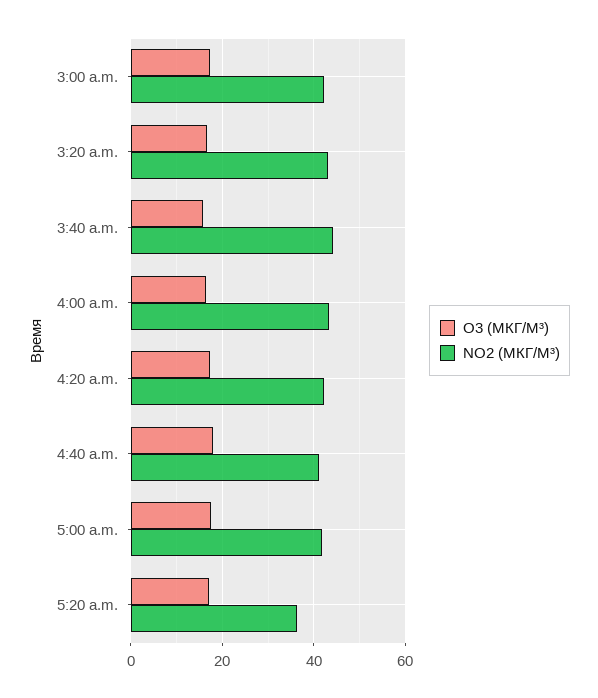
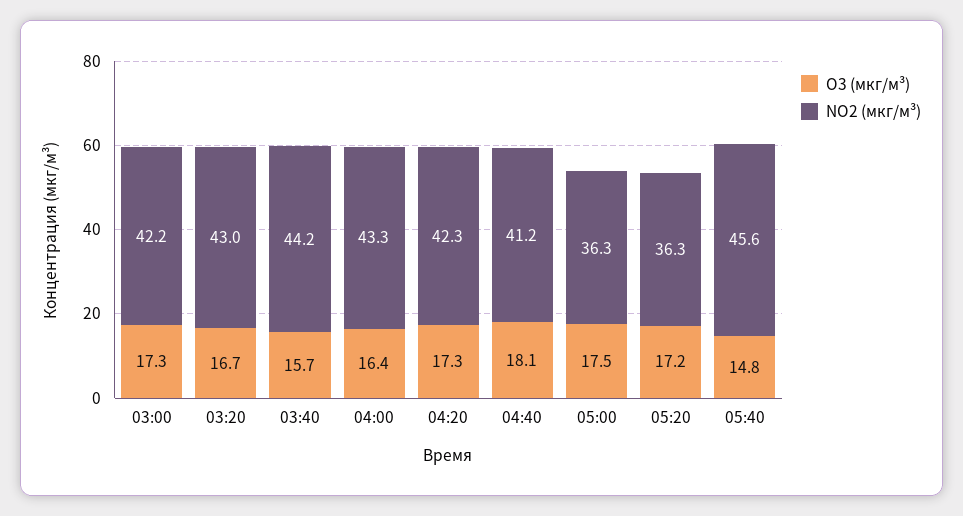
NO2 (МКГ/М³), 5:00 a.m.: 42 -> 36.3
O3 (МКГ/М³), 05:40: none -> 14.8
NO2 (МКГ/М³), 05:40: none -> 45.6

